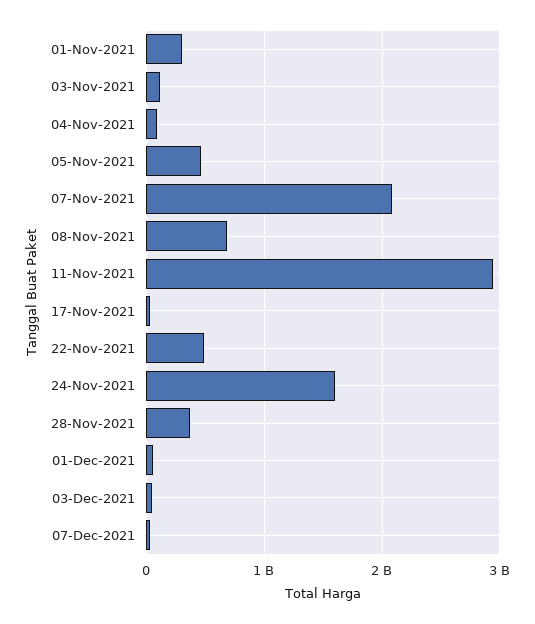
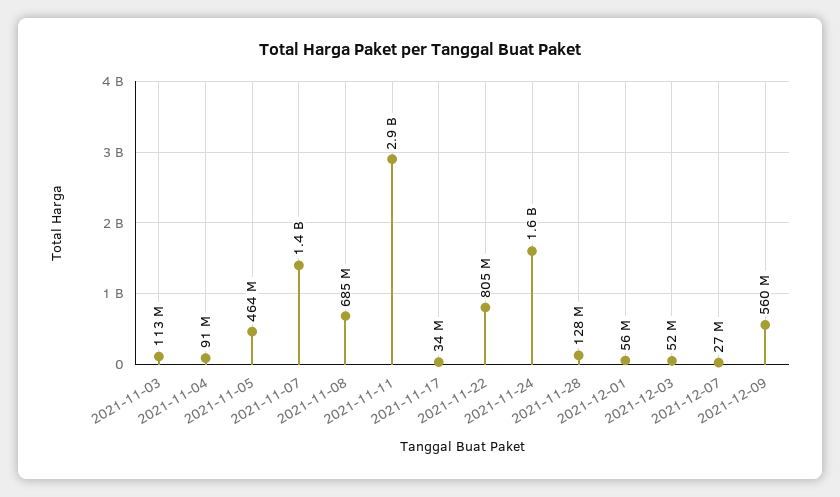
01-Nov-2021: 300000000 -> none
07-Nov-2021: 2100000000 -> 1400000000
22-Nov-2021: 500000000 -> 805000000
28-Nov-2021: 400000000 -> 128000000
2021-12-09: none -> 560000000

